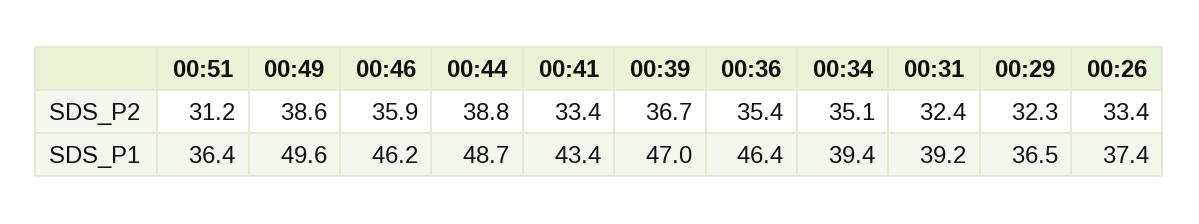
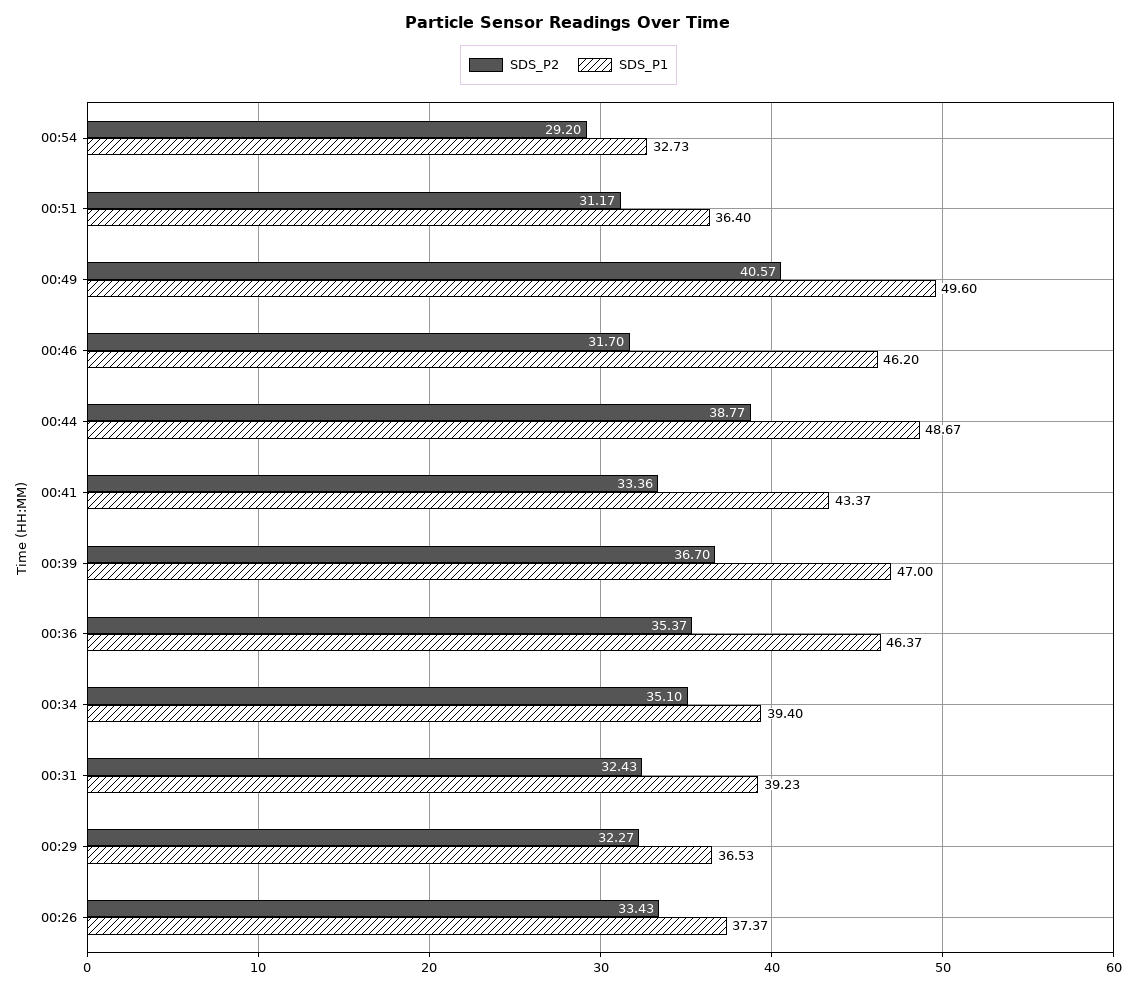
SDS_P2, 00:49: 38.6 -> 40.57
SDS_P2, 00:46: 35.9 -> 31.7
SDS_P2, 00:54: none -> 29.2
SDS_P1, 00:54: none -> 32.73

